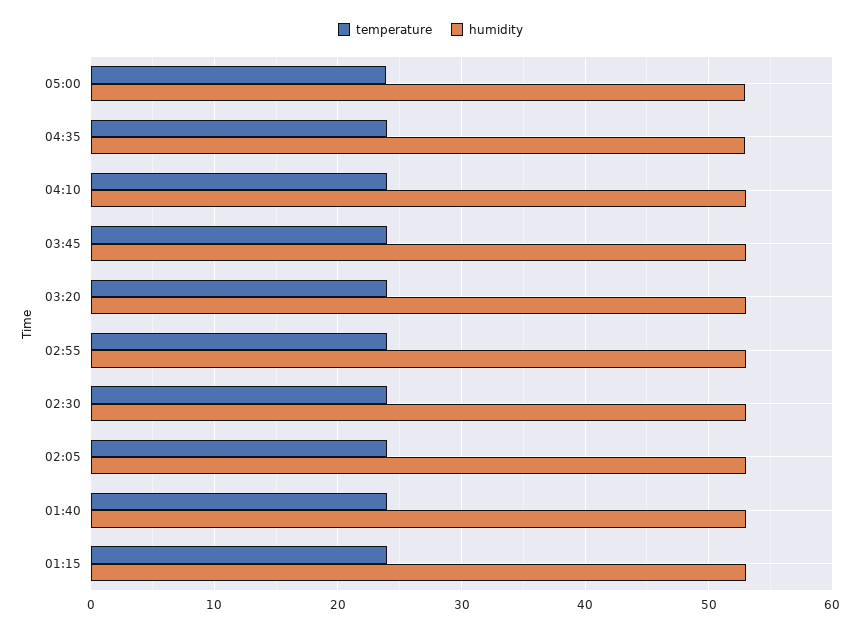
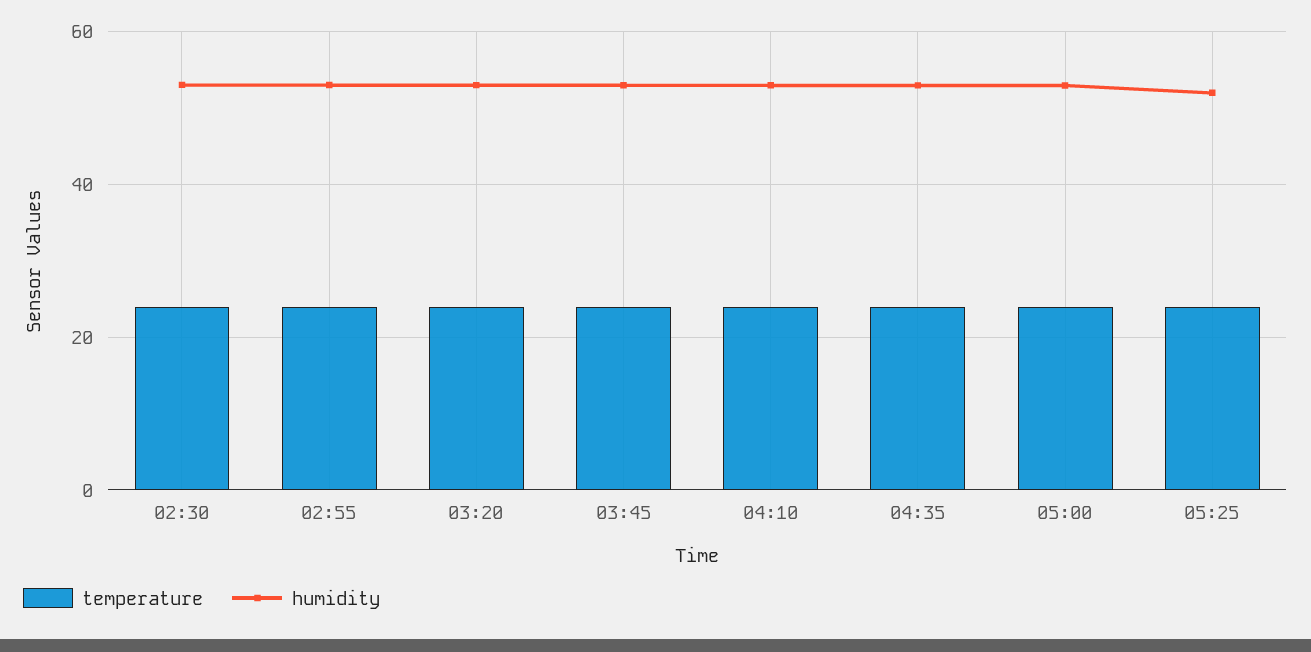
temperature, 02:05: 24 -> none
humidity, 02:05: 53 -> none
temperature, 01:40: 24 -> none
humidity, 01:40: 53 -> none
temperature, 01:15: 24 -> none
humidity, 01:15: 53 -> none
temperature, 05:25: none -> 24
humidity, 05:25: none -> 52

